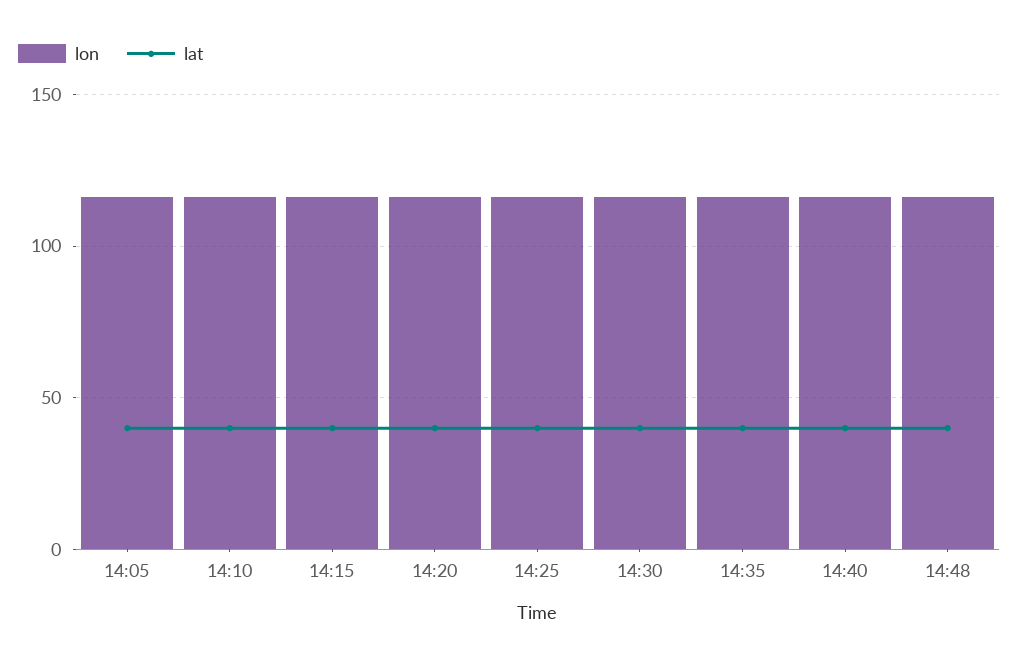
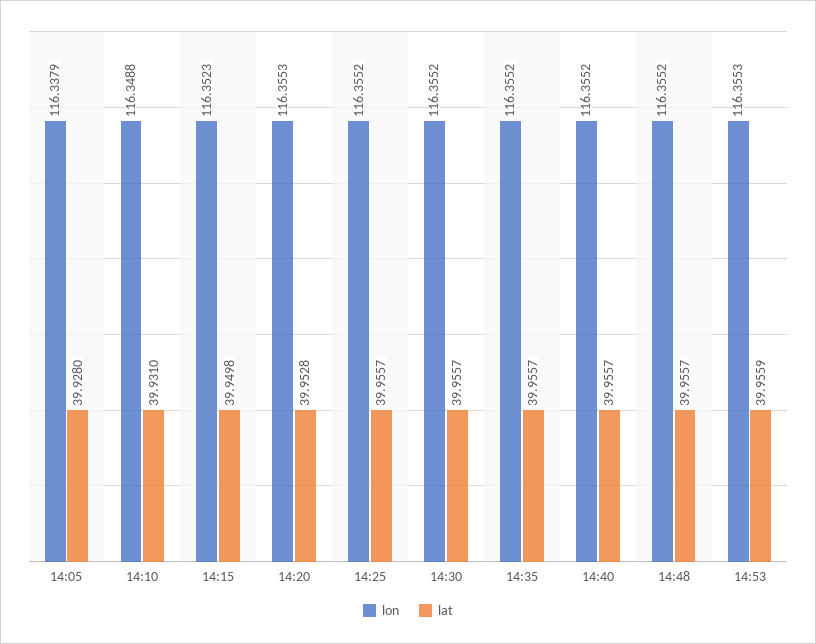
lon, 14:53: none -> 116.3553
lat, 14:53: none -> 39.9559

